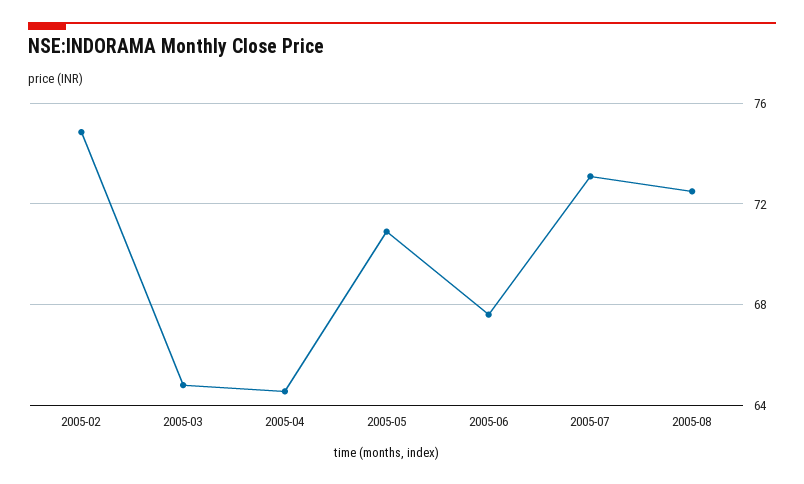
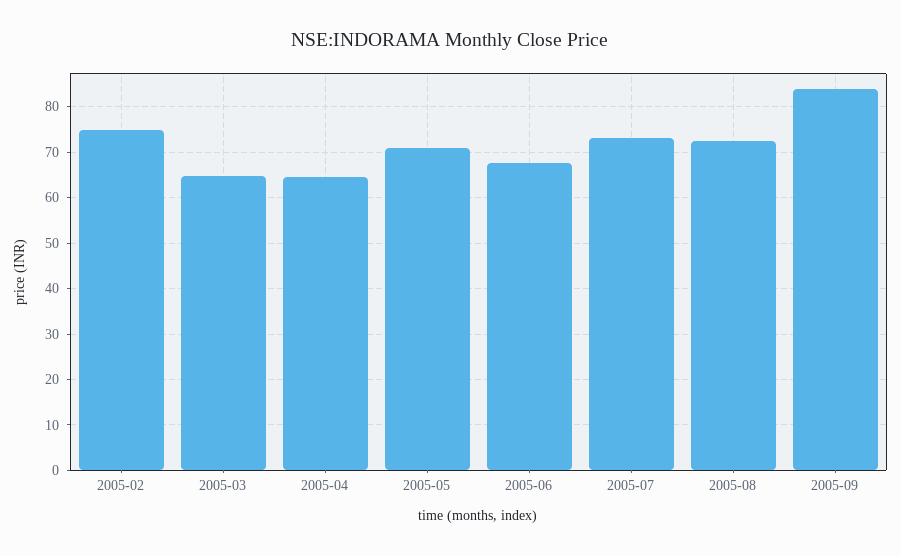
2005-09: none -> 84

